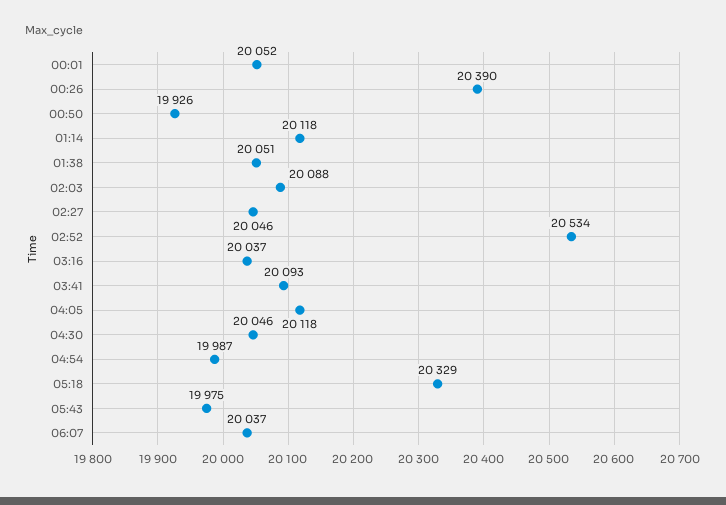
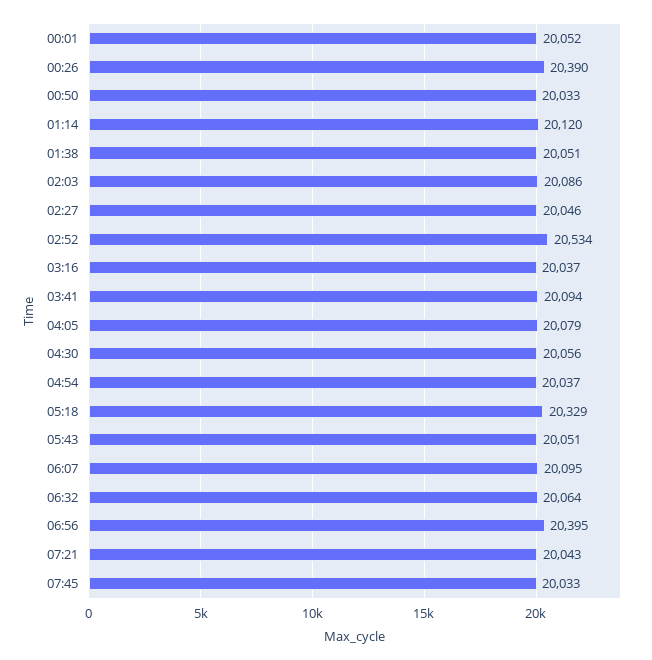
00:50: 19926 -> 20033
01:14: 20118 -> 20120
02:03: 20088 -> 20086
03:41: 20093 -> 20094
04:05: 20118 -> 20079
04:30: 20046 -> 20056
04:54: 19987 -> 20037
05:43: 19975 -> 20051
06:07: 20037 -> 20095
06:32: none -> 20064
06:56: none -> 20395
07:21: none -> 20043
07:45: none -> 20033

